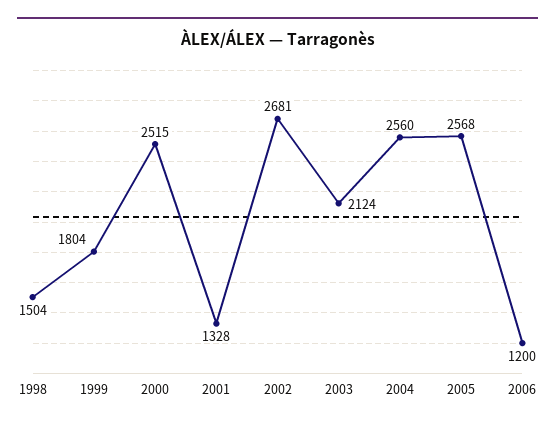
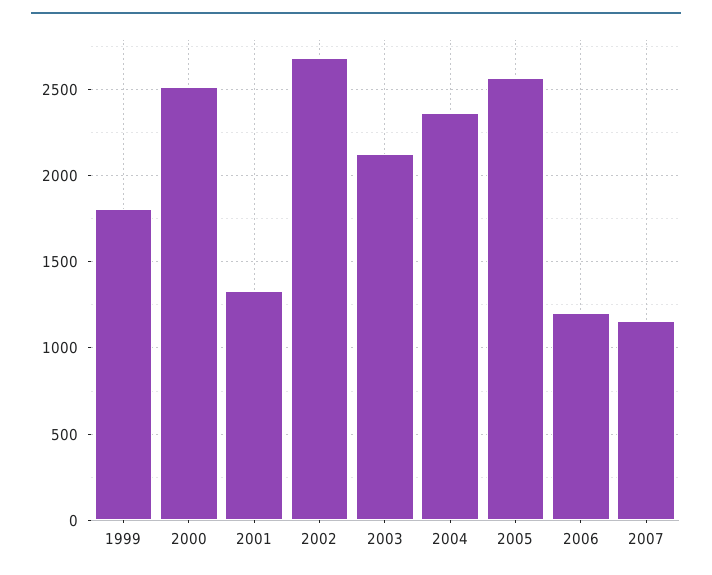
1998: 1504 -> none
2004: 2560 -> 2350
2007: none -> 1150

